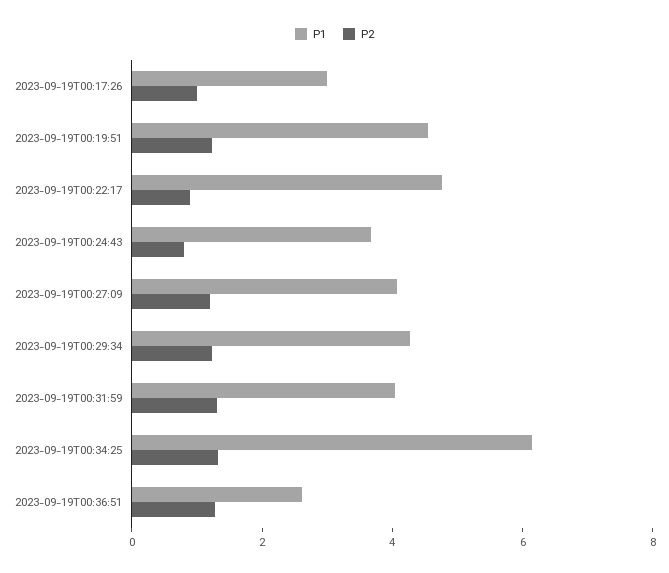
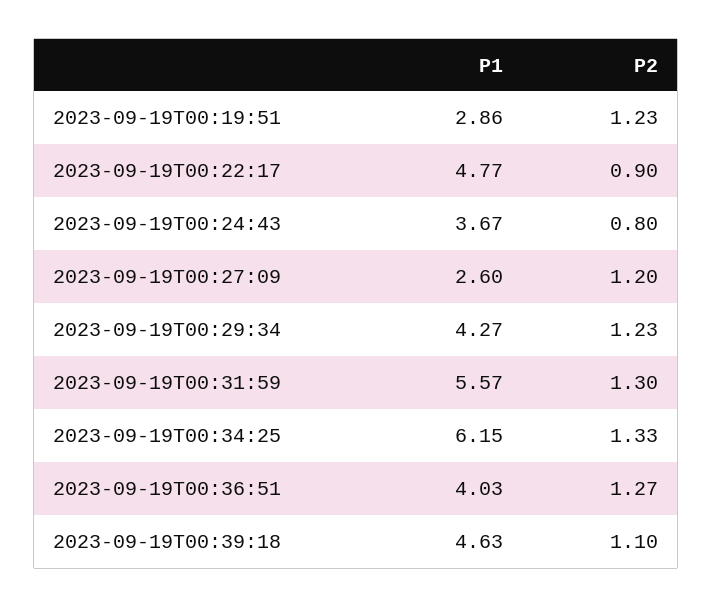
P1, 2023-09-19T00:17:26: 3 -> none
P2, 2023-09-19T00:17:26: 1 -> none
P1, 2023-09-19T00:19:51: 4.5 -> 2.86
P1, 2023-09-19T00:27:09: 4 -> 2.6
P1, 2023-09-19T00:31:59: 4 -> 5.57
P1, 2023-09-19T00:36:51: 2.5 -> 4.03
P1, 2023-09-19T00:39:18: none -> 4.63
P2, 2023-09-19T00:39:18: none -> 1.1

